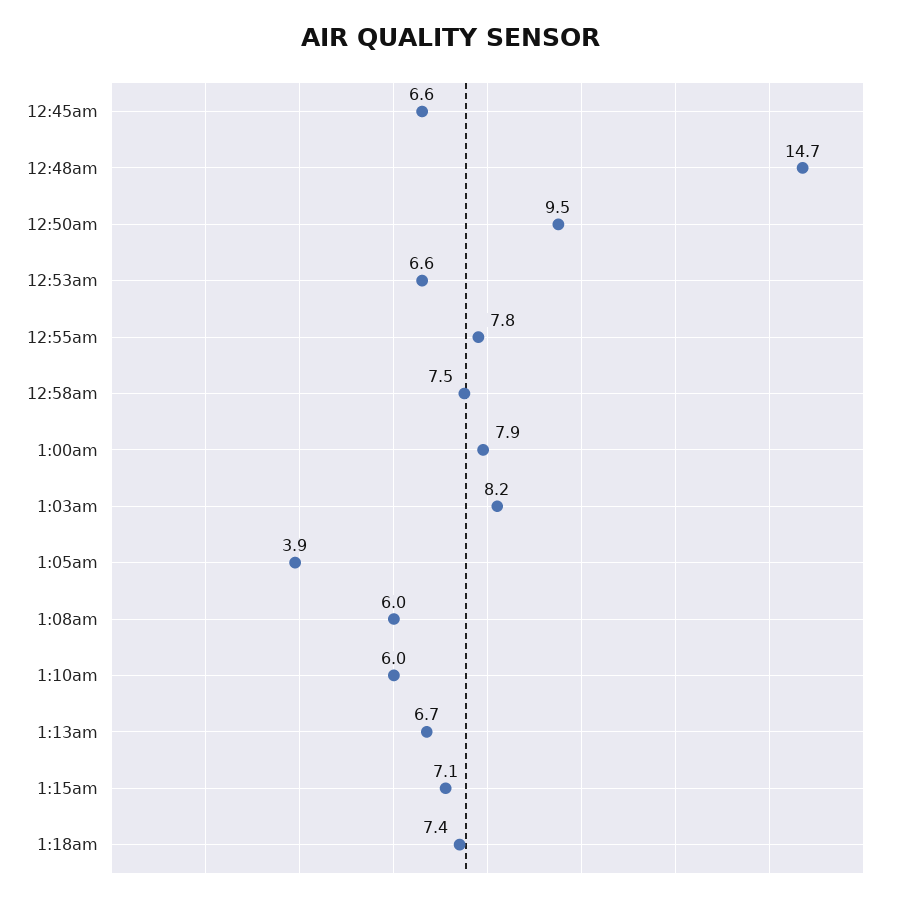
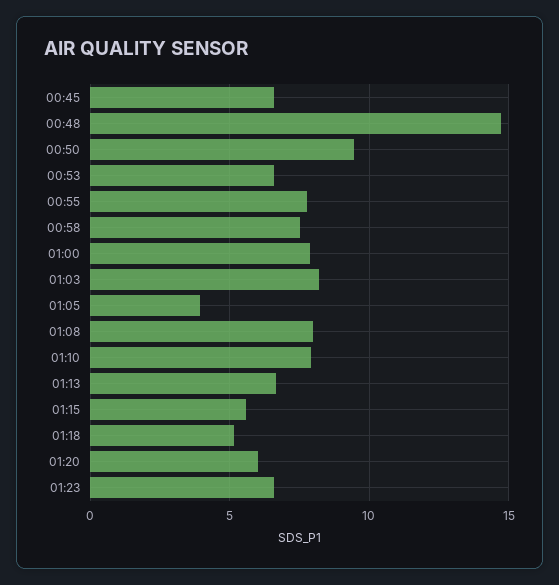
1:08am: 6 -> 8
1:10am: 6 -> 8
1:15am: 7.1 -> 5.5
1:18am: 7.4 -> 5
01:20: none -> 6
01:23: none -> 6.5

